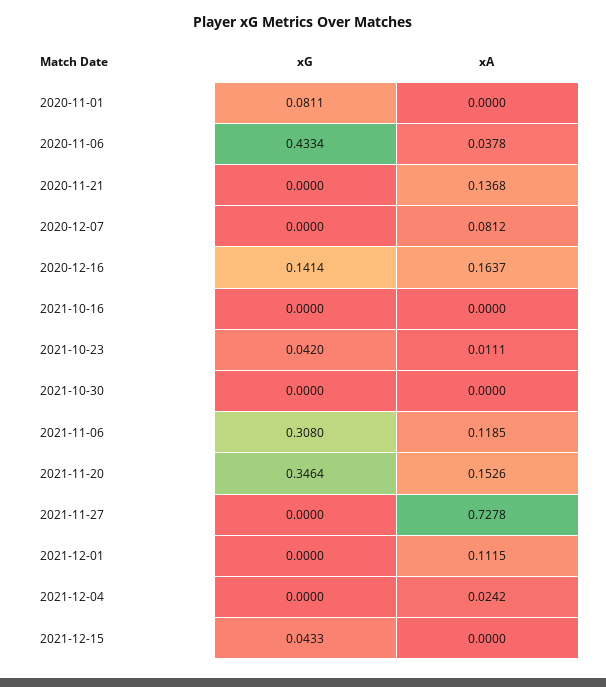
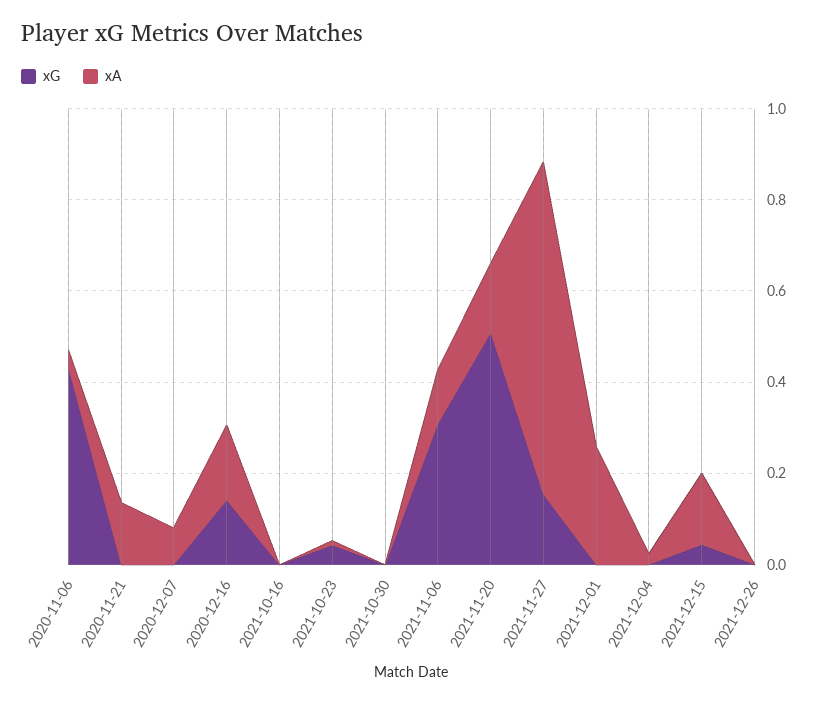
xG, 2020-11-01: 0.0811 -> none
xA, 2020-11-01: 0 -> none
xG, 2021-11-20: 0.3464 -> 0.5
xG, 2021-11-27: 0 -> 0.15
xA, 2021-12-01: 0.1115 -> 0.25
xA, 2021-12-15: 0 -> 0.15
xG, 2021-12-26: none -> 0
xA, 2021-12-26: none -> 0

